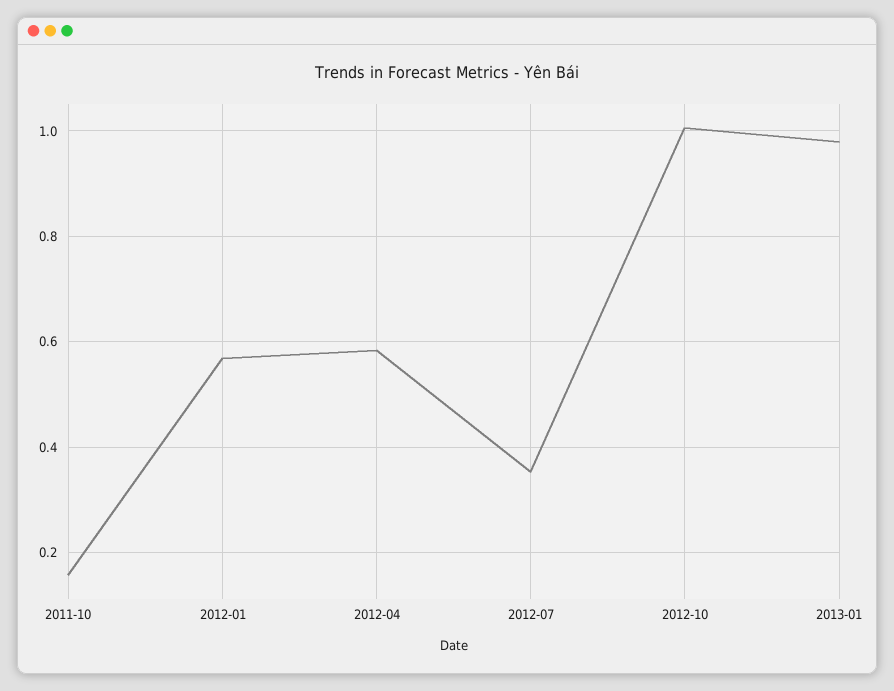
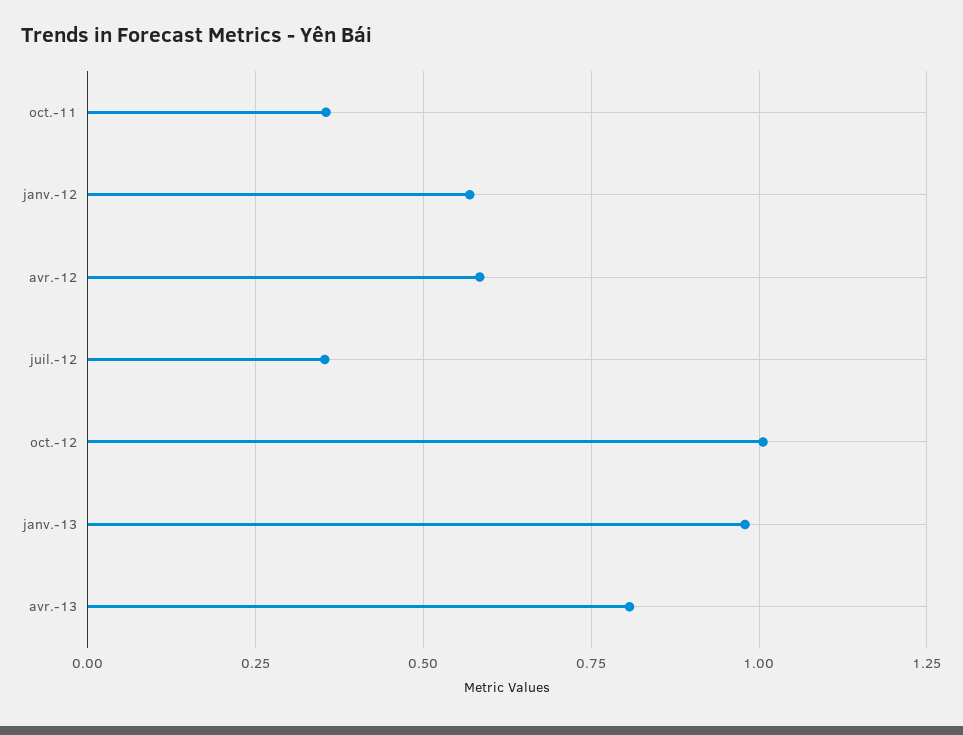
2011-10: 0.16 -> 0.35
avr.-13: none -> 0.8

